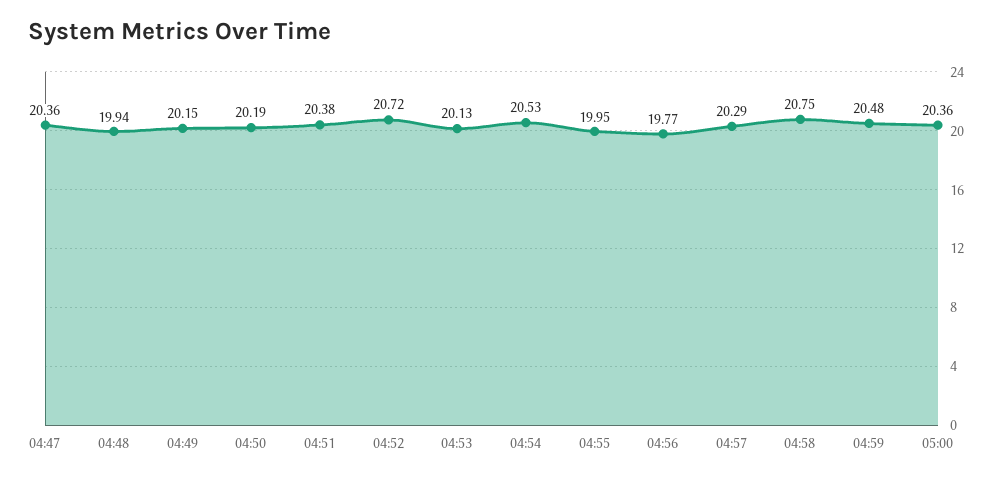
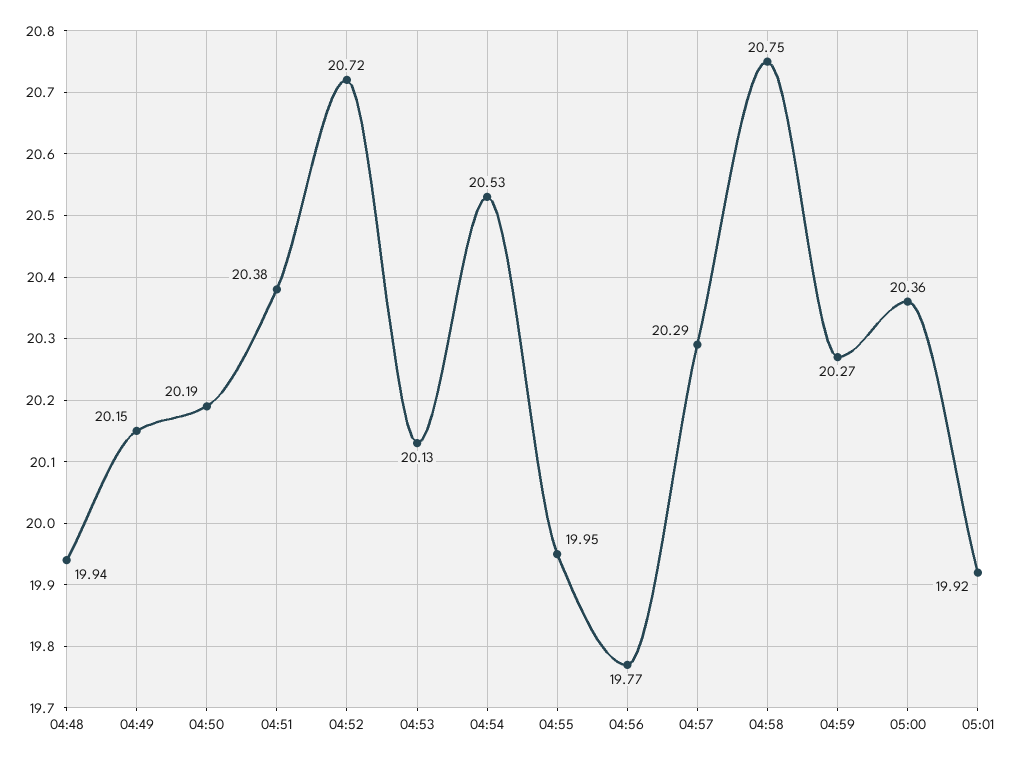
04:47: 20.36 -> none
04:59: 20.48 -> 20.27
05:01: none -> 19.92

